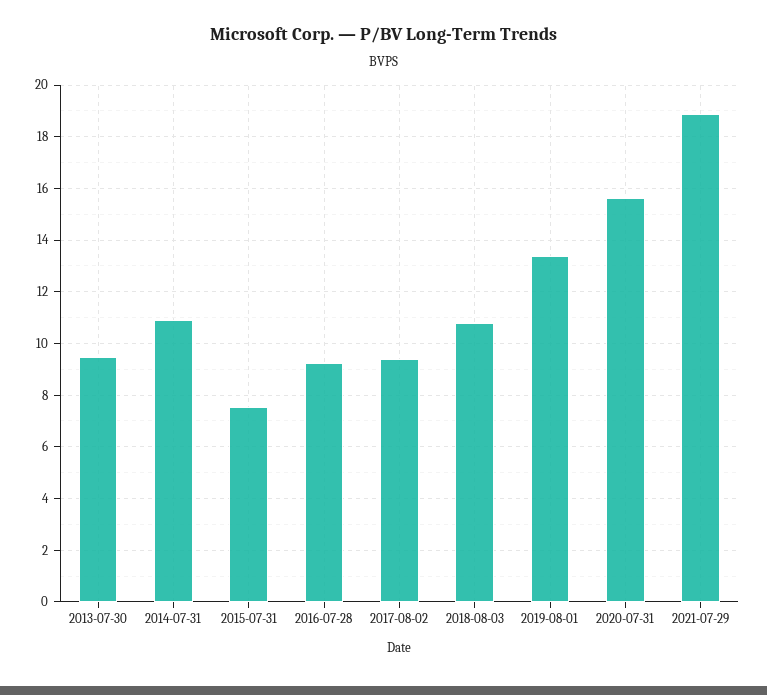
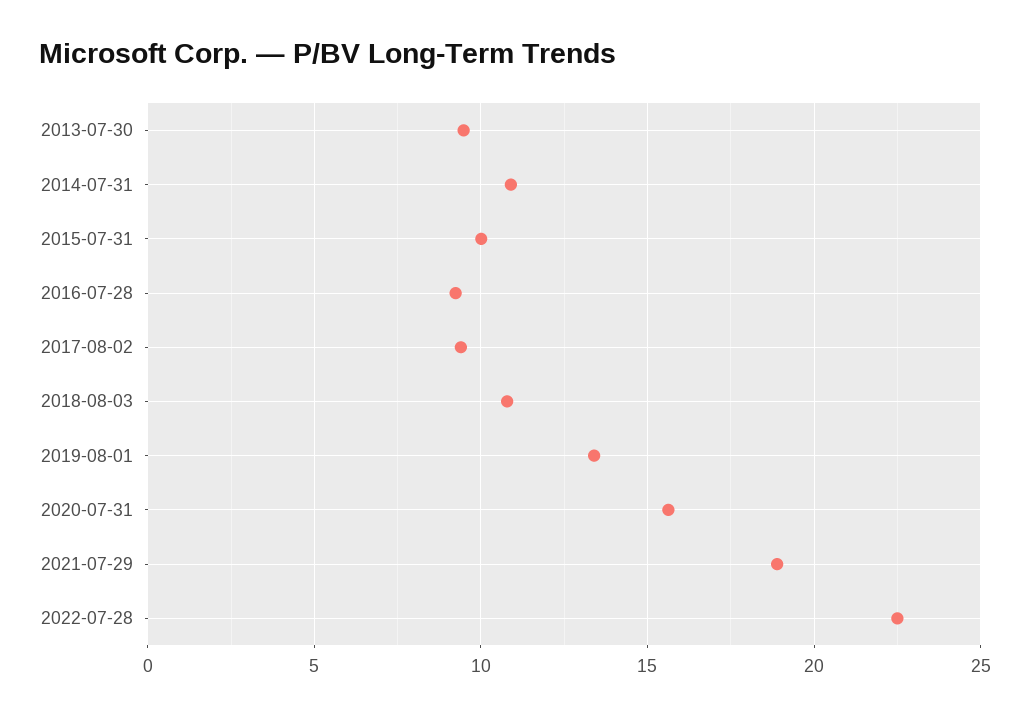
2015-07-31: 7.5 -> 10
2022-07-28: none -> 22.5

